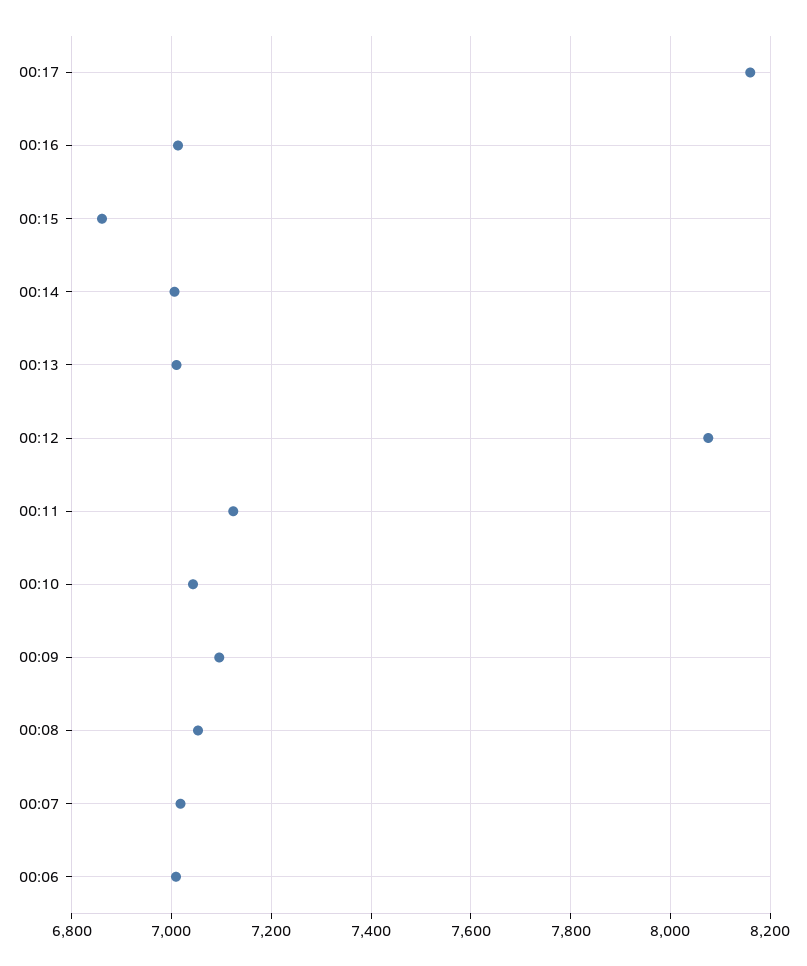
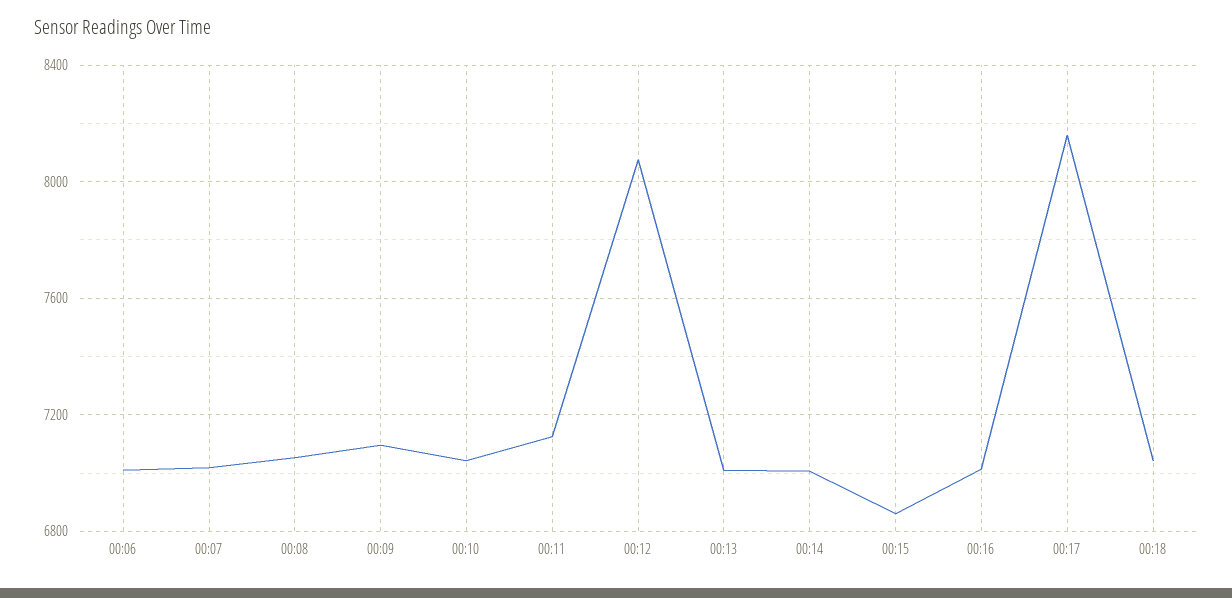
00:18: none -> 7050

